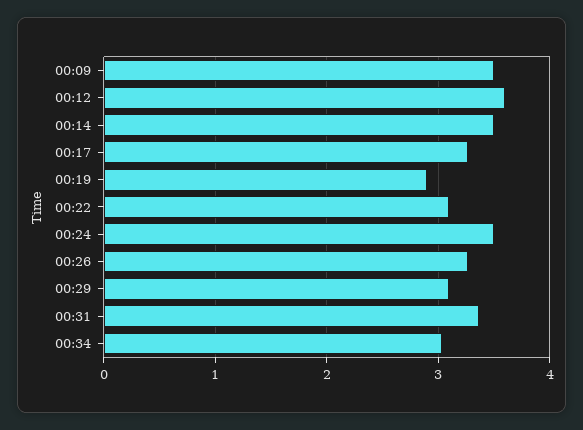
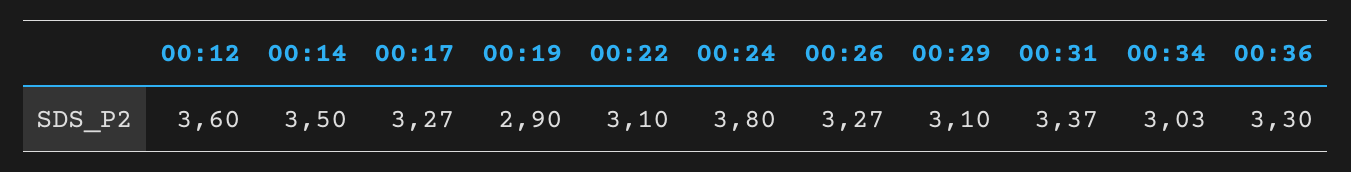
00:09: 3.5 -> none
00:24: 3.5 -> 3.8
00:36: none -> 3.3

